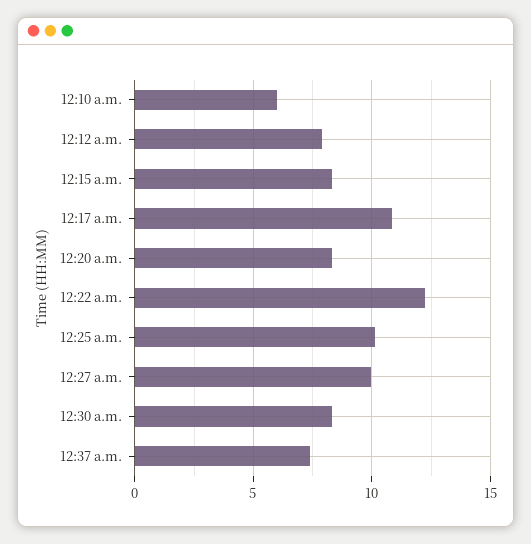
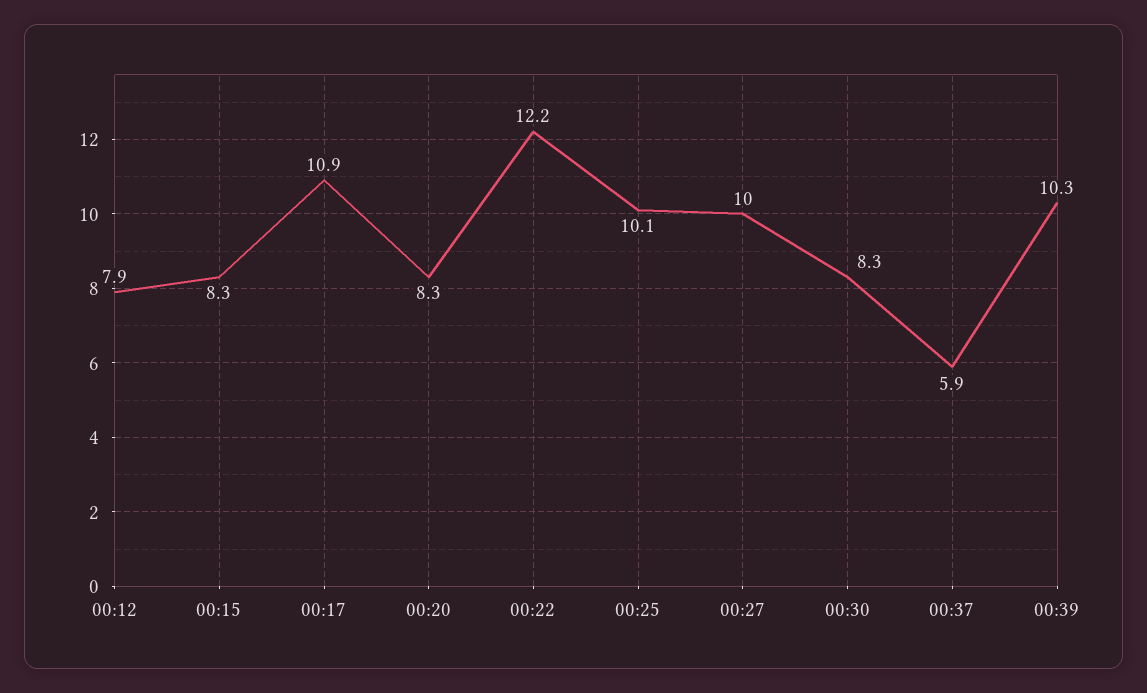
12:10 a.m.: 6 -> none
12:37 a.m.: 7.5 -> 5.9
00:39: none -> 10.3

